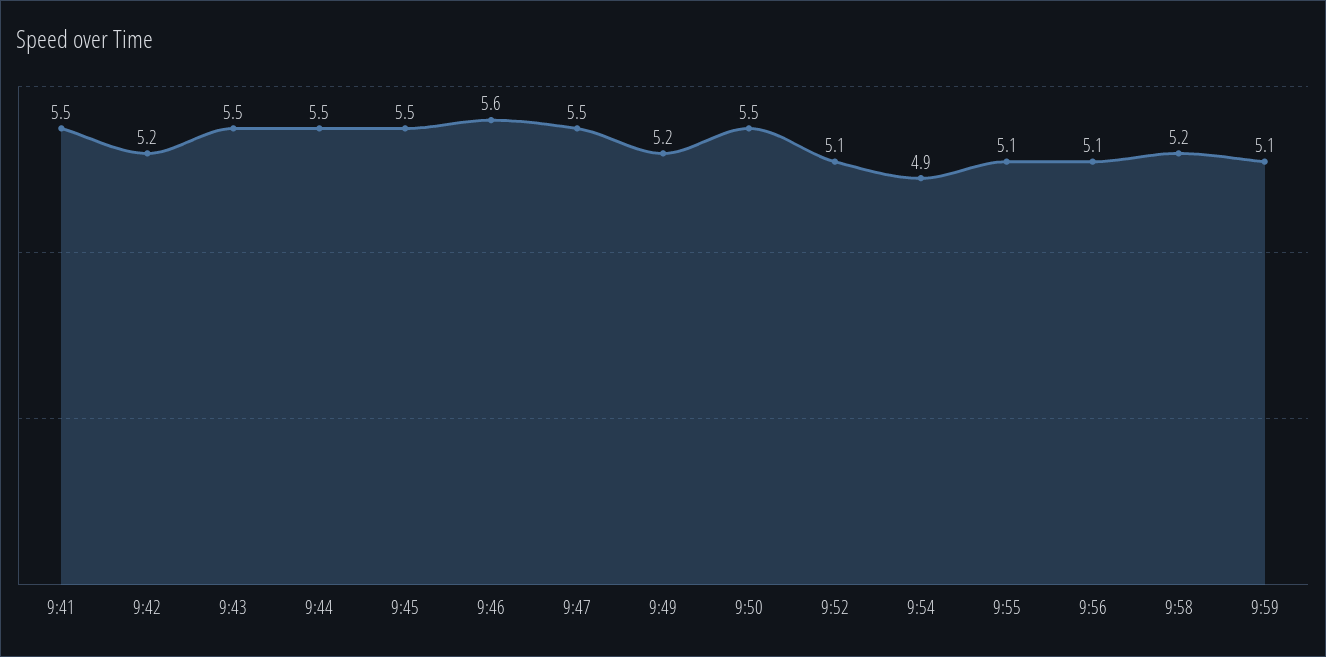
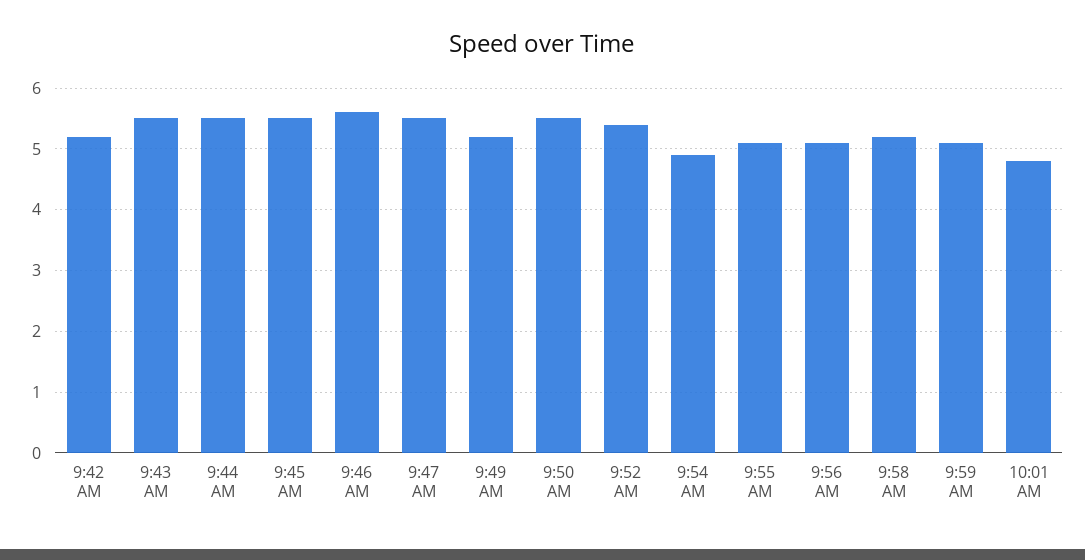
9:41: 5.5 -> none
9:52: 5.1 -> 5.4
10:01 AM: none -> 4.8

